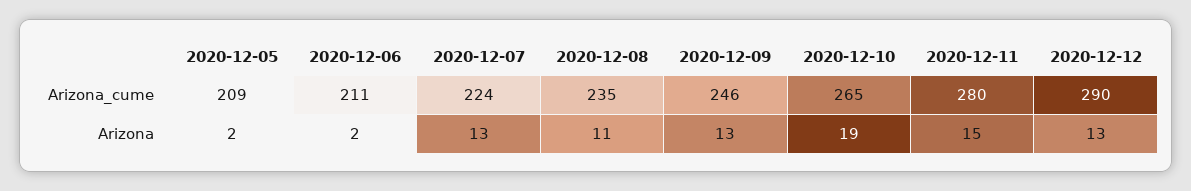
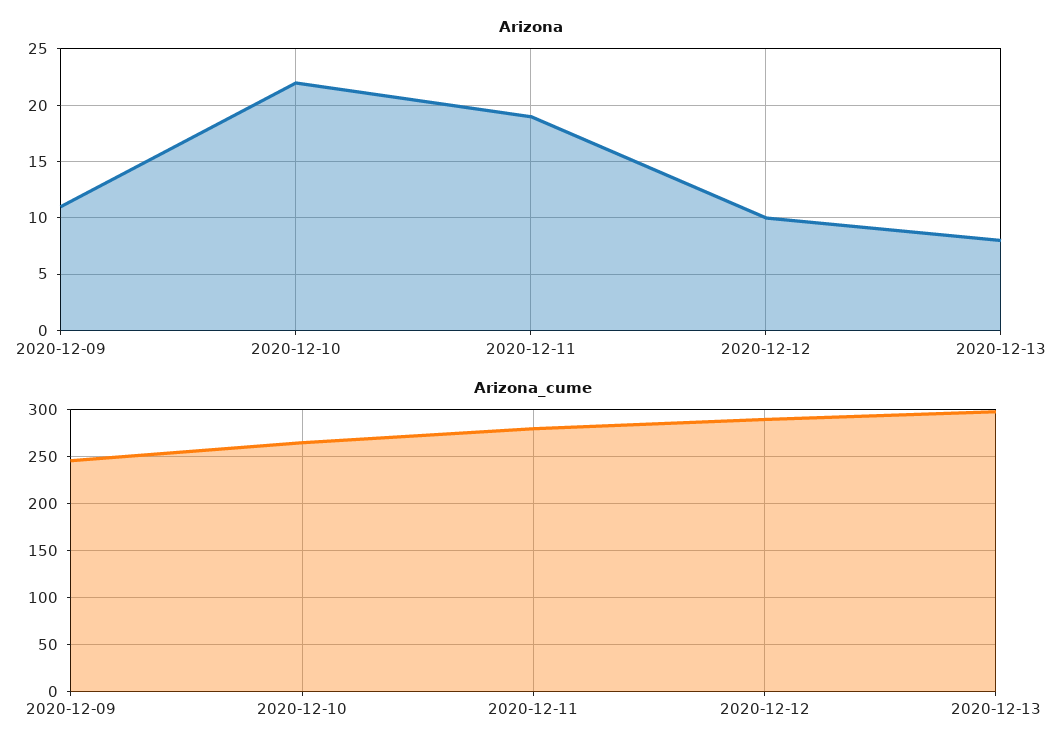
Arizona_cume, 2020-12-05: 209 -> none
Arizona_cume, 2020-12-06: 211 -> none
Arizona_cume, 2020-12-07: 224 -> none
Arizona_cume, 2020-12-08: 235 -> none
Arizona, 2020-12-05: 2 -> none
Arizona, 2020-12-06: 2 -> none
Arizona, 2020-12-07: 13 -> none
Arizona, 2020-12-08: 11 -> none
Arizona, 2020-12-09: 13 -> 11
Arizona, 2020-12-10: 19 -> 22
Arizona, 2020-12-11: 15 -> 19
Arizona, 2020-12-12: 13 -> 10
Arizona, 2020-12-13: none -> 8
Arizona_cume, 2020-12-13: none -> 300

